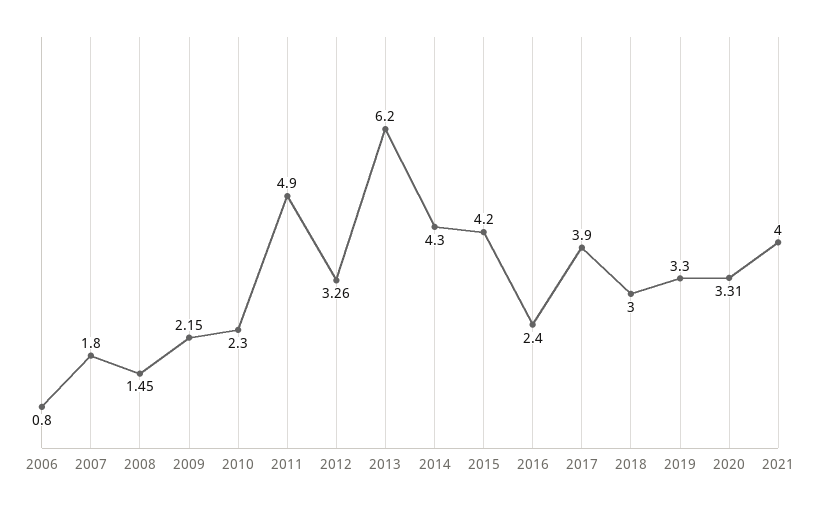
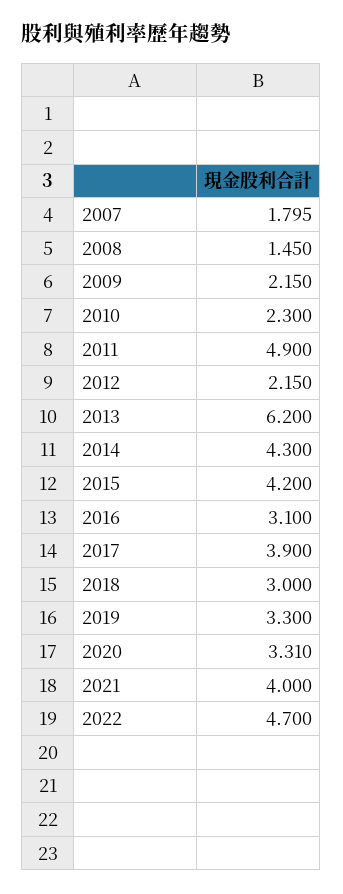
2006: 0.8 -> none
2012: 3.26 -> 2.15
2016: 2.4 -> 3.1
2022: none -> 4.7

